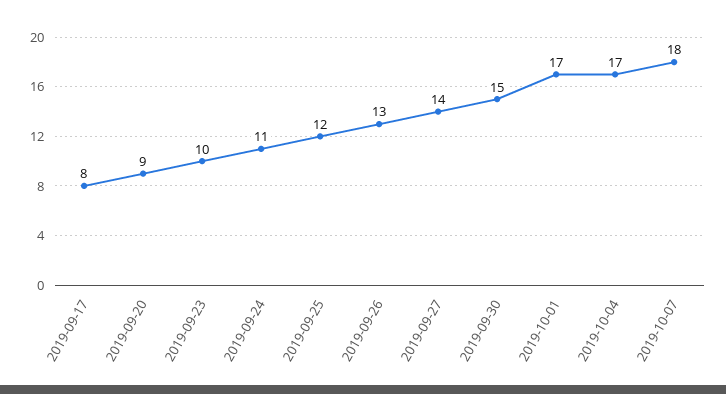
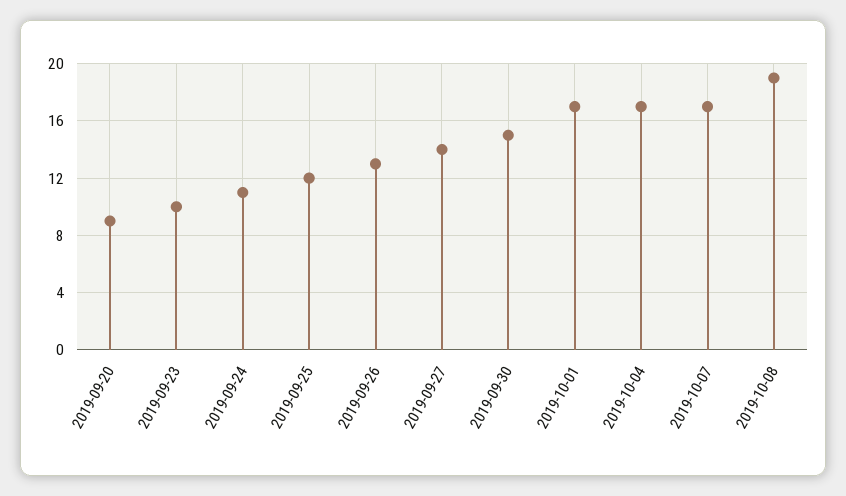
2019-09-17: 8 -> none
2019-10-07: 18 -> 17
2019-10-08: none -> 19

